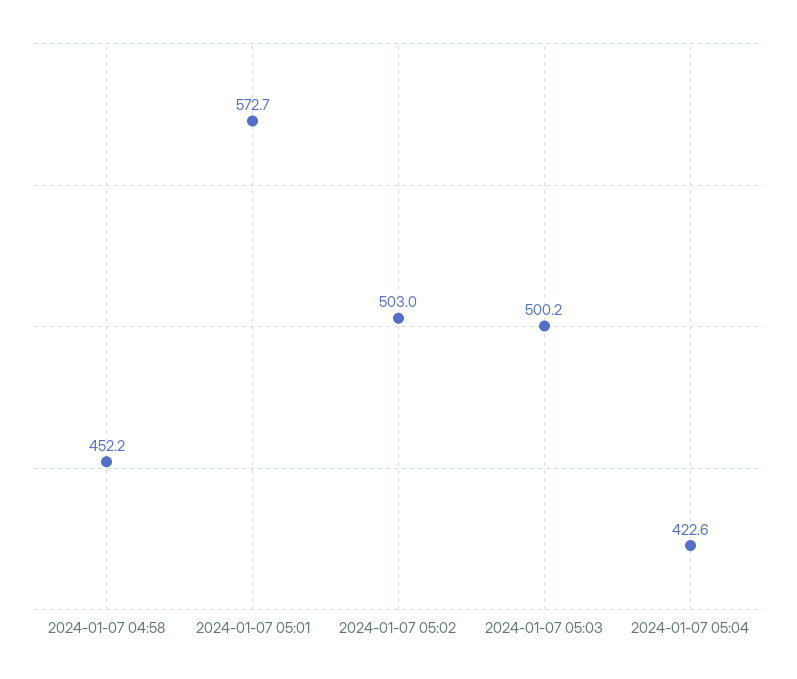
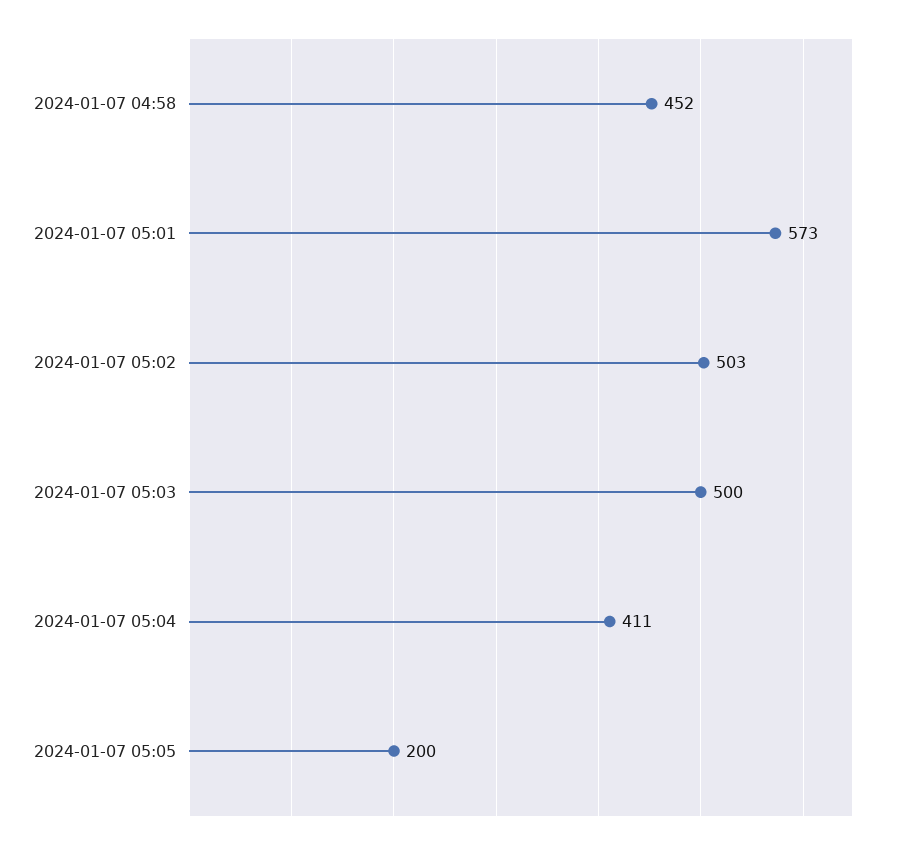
2024-01-07 05:04: 422.6 -> 411
2024-01-07 05:05: none -> 200

